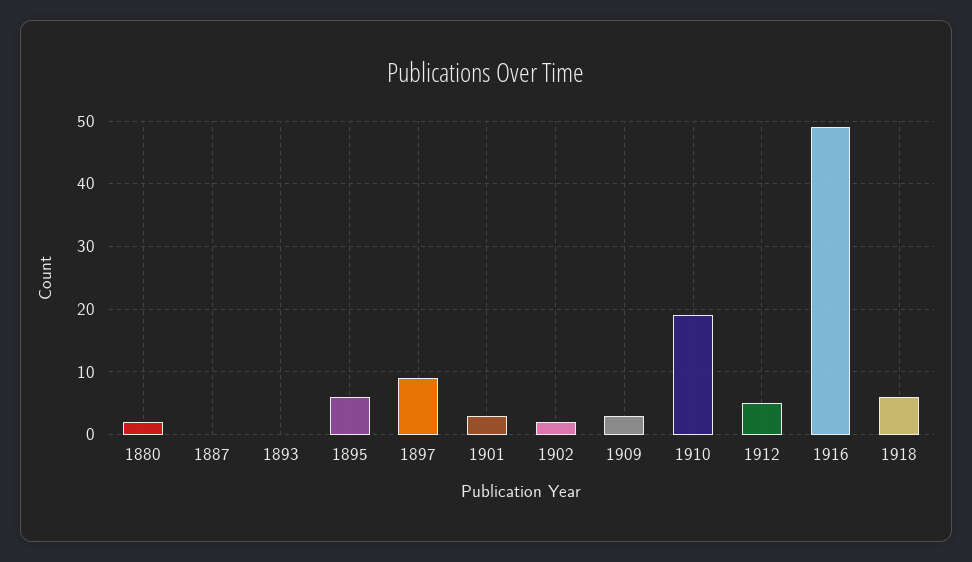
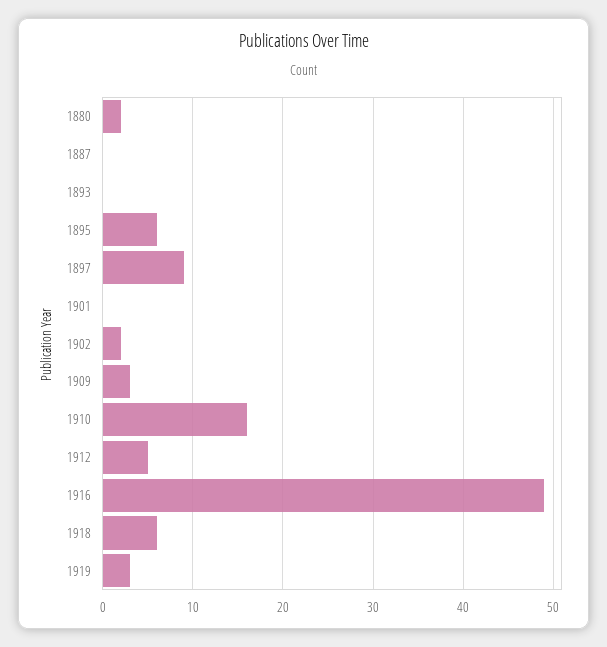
1901: 3 -> 0
1910: 19 -> 16
1919: none -> 3

